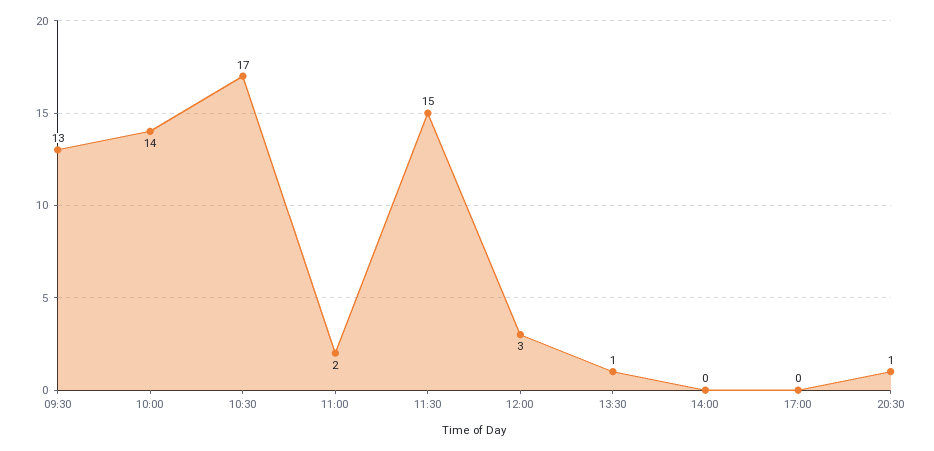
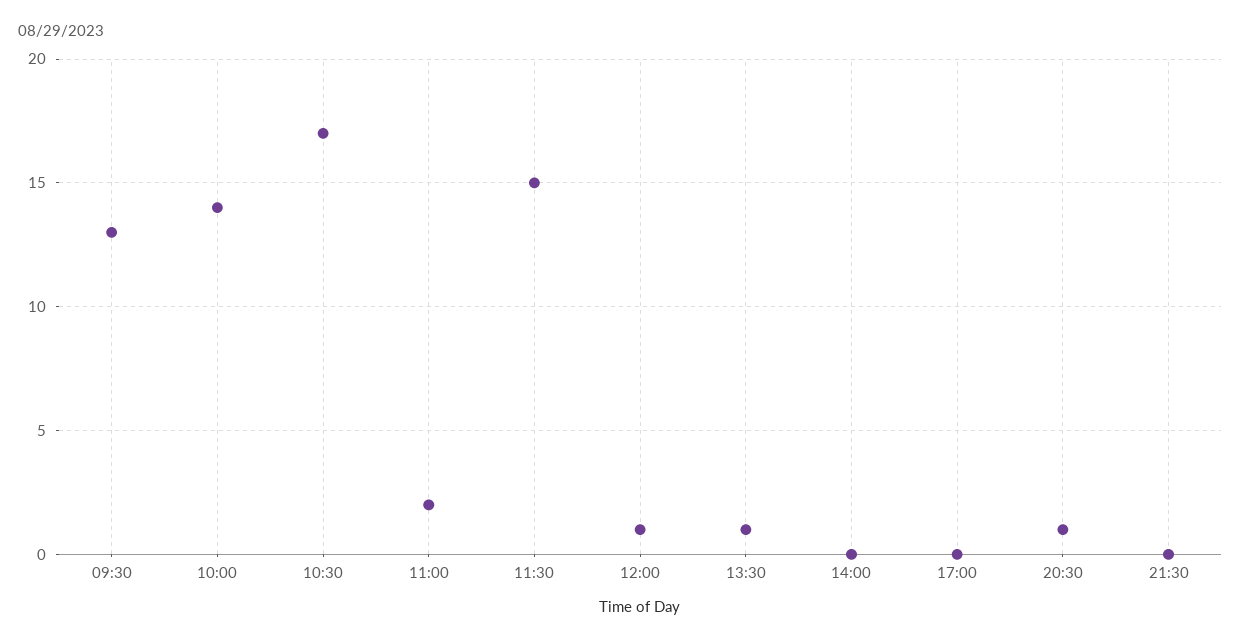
12:00: 3 -> 1
21:30: none -> 0

